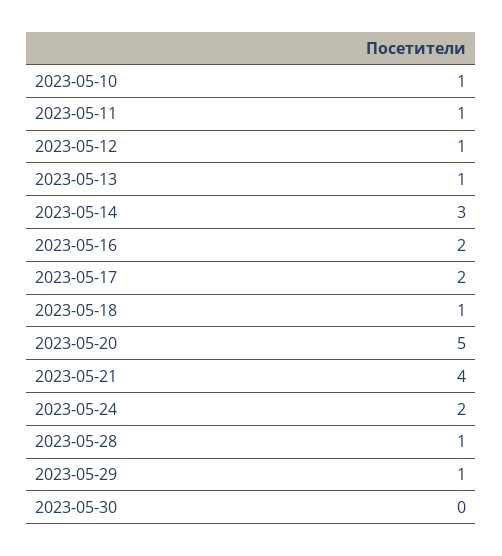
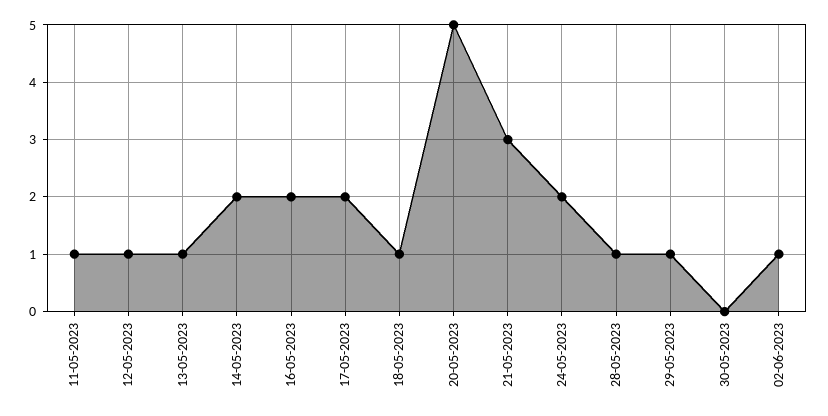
2023-05-10: 1 -> none
2023-05-14: 3 -> 2
2023-05-21: 4 -> 3
02-06-2023: none -> 1

